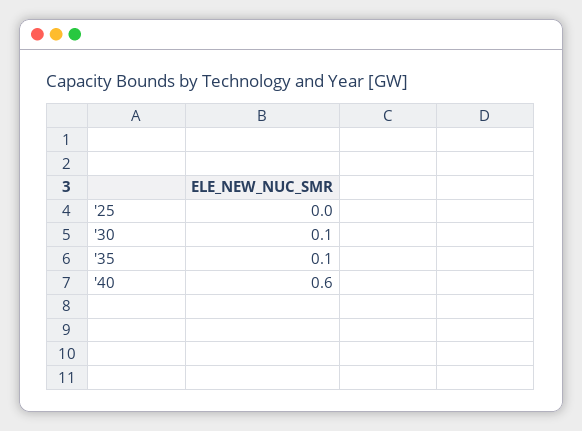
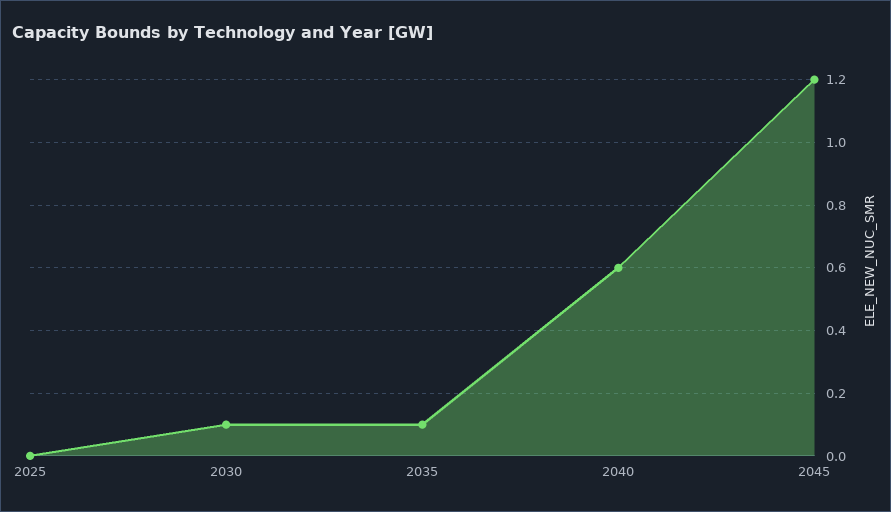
2045: none -> 1.2

